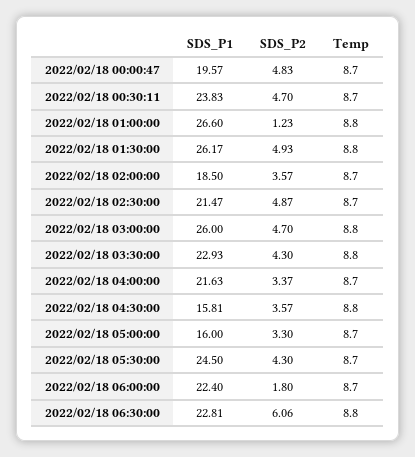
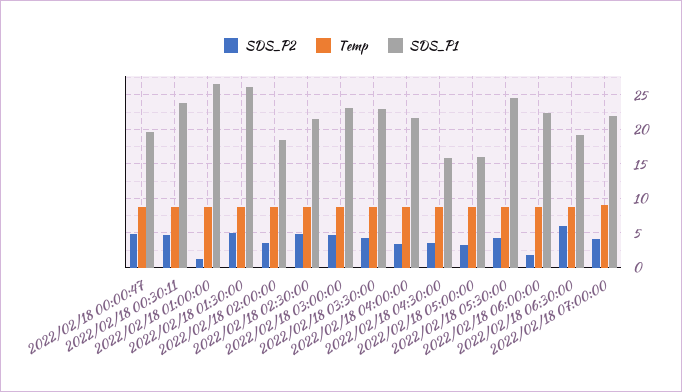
SDS_P1, 2022/02/18 03:00:00: 26 -> 23
SDS_P1, 2022/02/18 06:30:00: 22.81 -> 19
SDS_P2, 2022/02/18 07:00:00: none -> 4
Temp, 2022/02/18 07:00:00: none -> 9
SDS_P1, 2022/02/18 07:00:00: none -> 22

